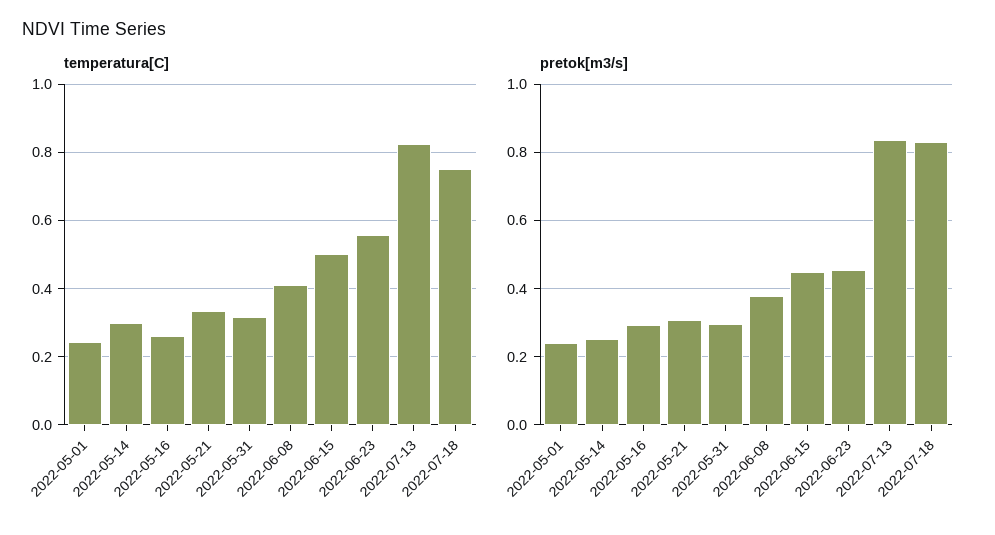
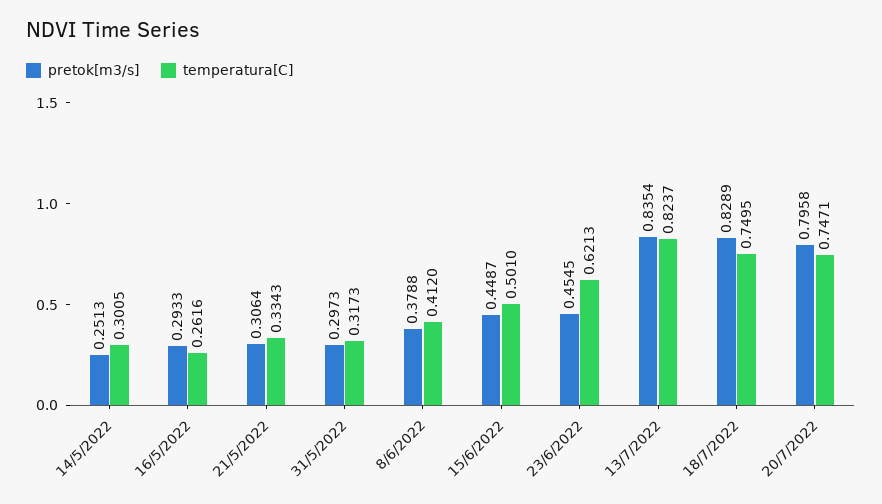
temperatura[C], 2022-05-01: 0.24 -> none
temperatura[C], 2022-06-23: 0.56 -> 0.6213
pretok[m3/s], 2022-05-01: 0.24 -> none
pretok[m3/s], 20/7/2022: none -> 0.7958
temperatura[C], 20/7/2022: none -> 0.7471

